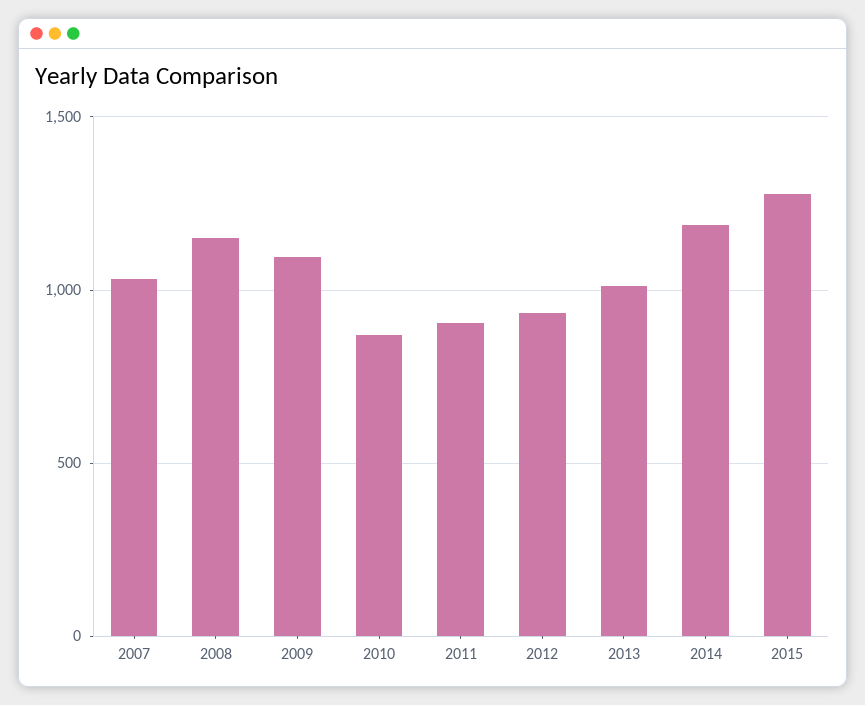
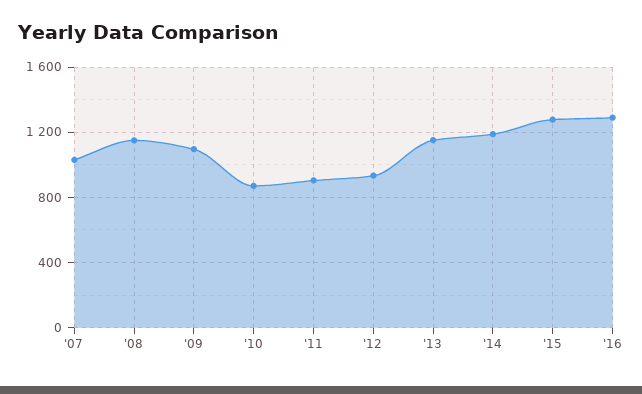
2013: 1000 -> 1150
'16: none -> 1300

